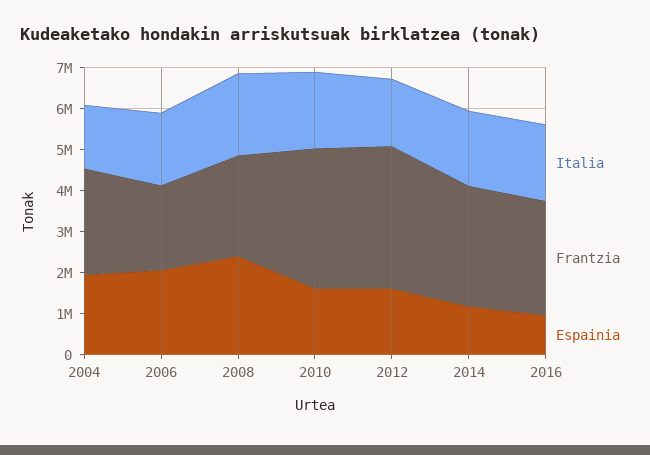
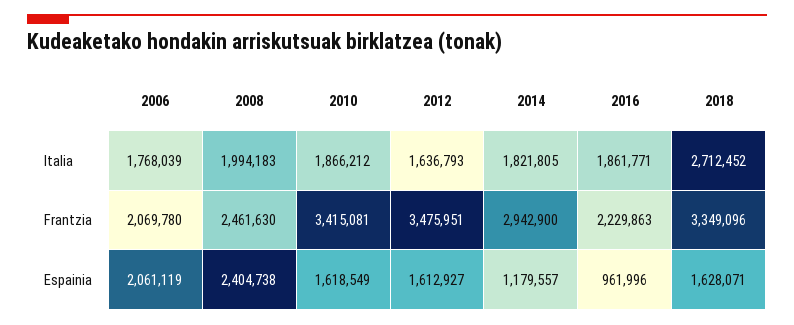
Italia, 2004: 1600000 -> none
Frantzia, 2004: 2600000 -> none
Espainia, 2004: 2000000 -> none
Frantzia, 2016: 2800000 -> 2229863
Italia, 2018: none -> 2712452
Frantzia, 2018: none -> 3349096
Espainia, 2018: none -> 1628071

